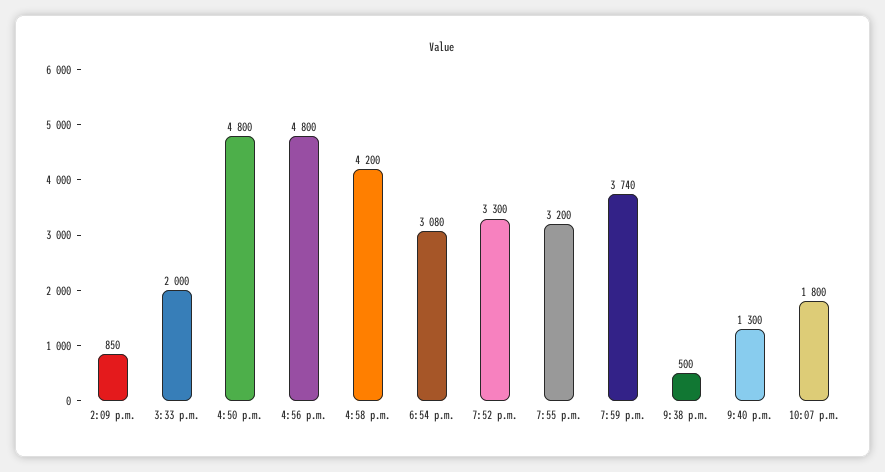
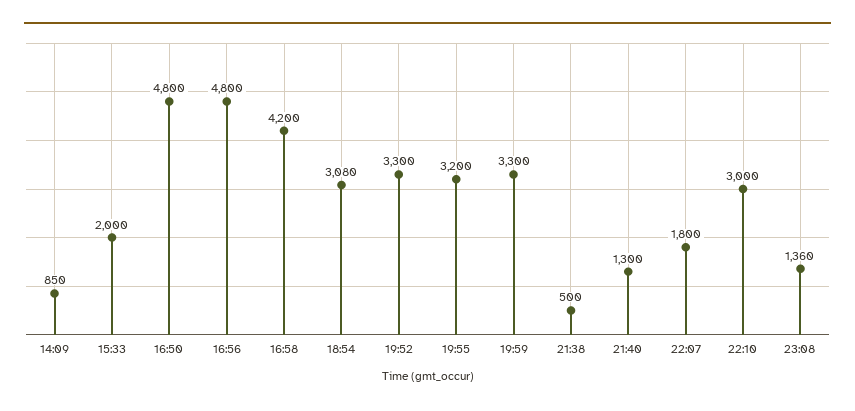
7:59 p.m.: 3740 -> 3300
22:10: none -> 3000
23:08: none -> 1360

